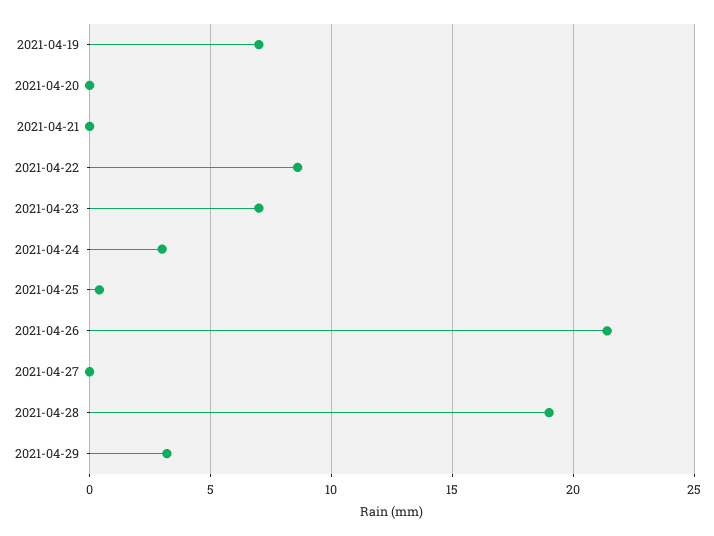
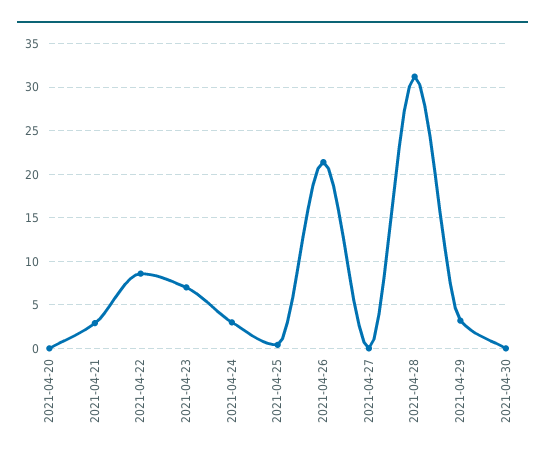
2021-04-19: 7 -> none
2021-04-21: 0 -> 3
2021-04-28: 19 -> 31
2021-04-30: none -> 0

